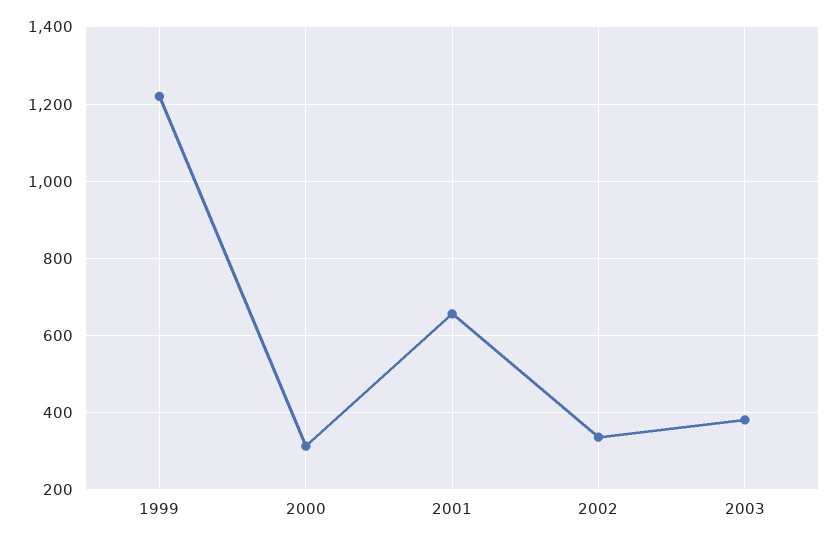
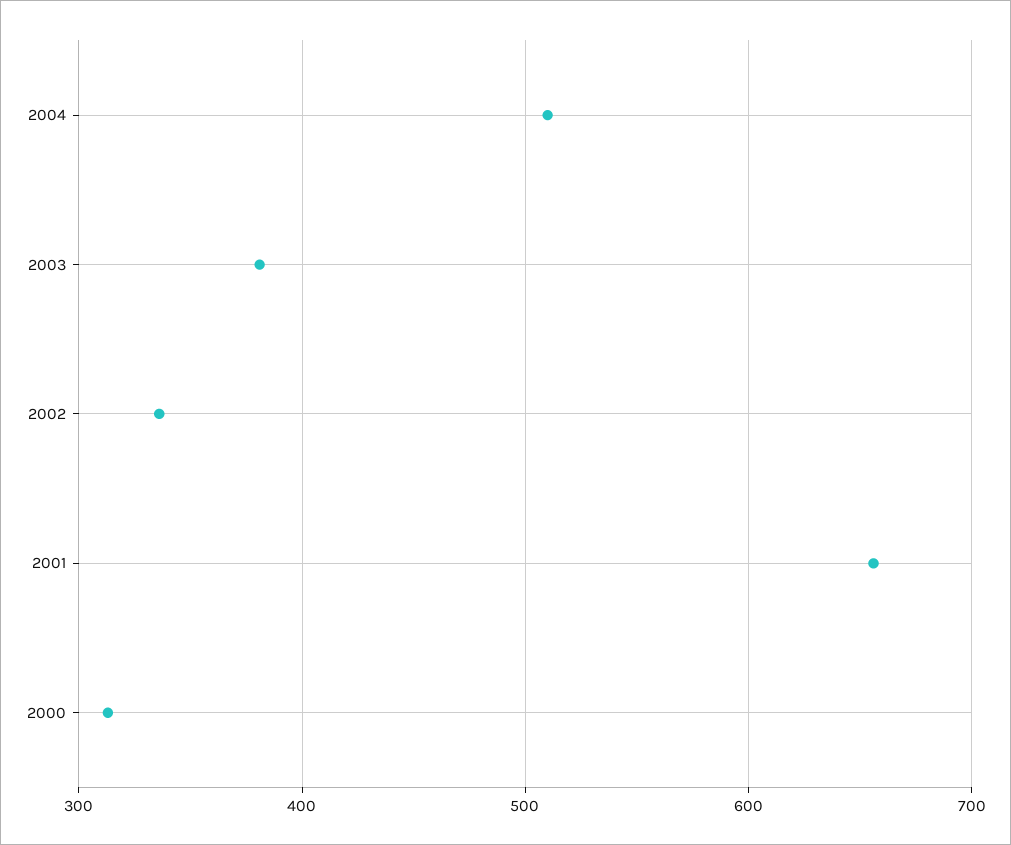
1999: 1220 -> none
2004: none -> 510

